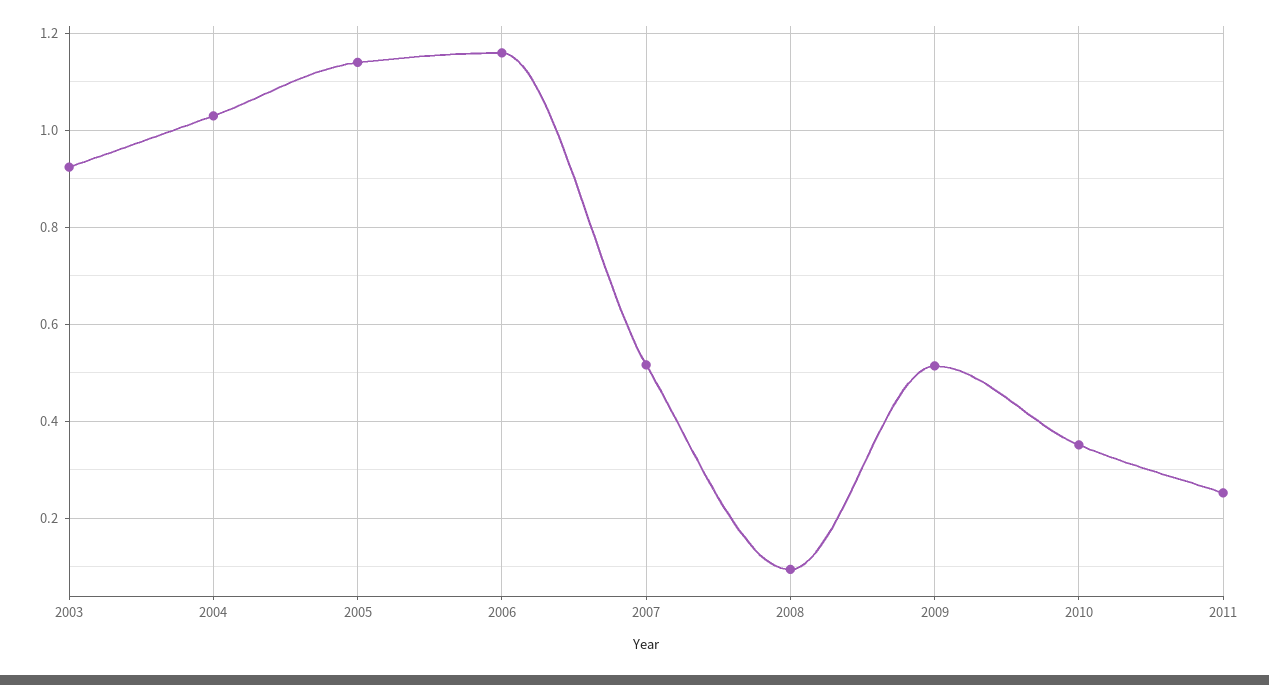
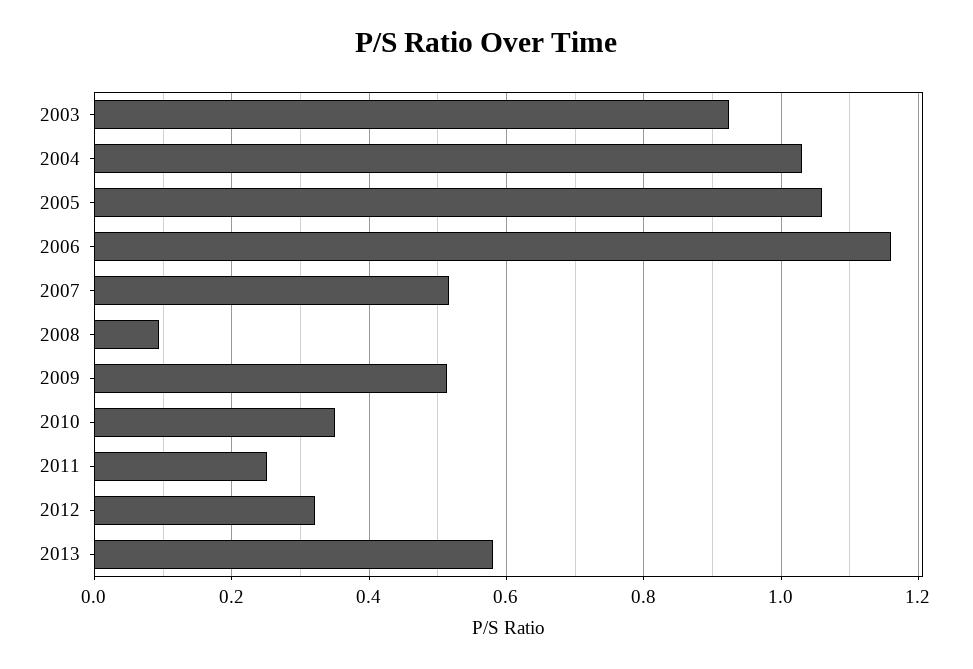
2005: 1.14 -> 1.06
2012: none -> 0.32
2013: none -> 0.58

